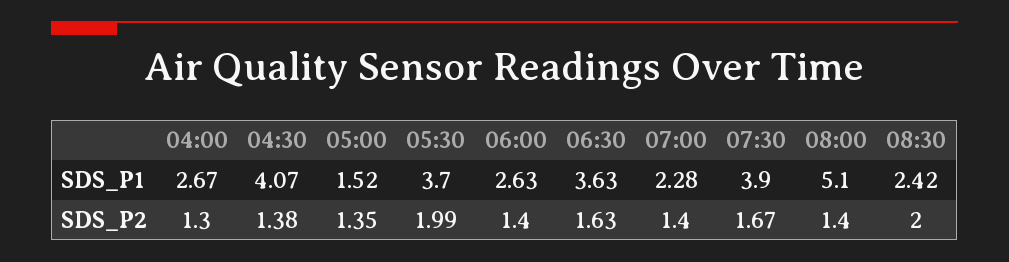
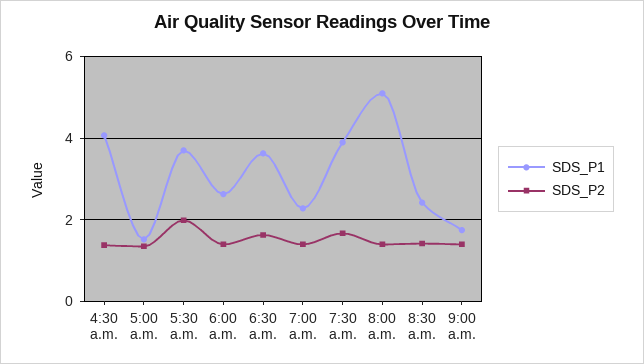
SDS_P1, 04:00: 2.67 -> none
SDS_P2, 04:00: 1.3 -> none
SDS_P2, 08:30: 2 -> 1.4
SDS_P1, 9:00 a.m.: none -> 1.8
SDS_P2, 9:00 a.m.: none -> 1.4

